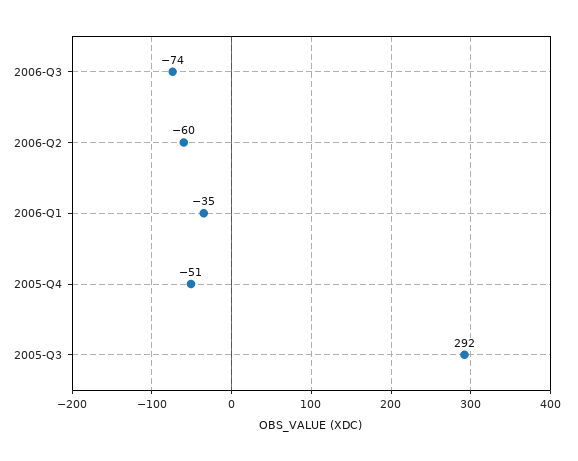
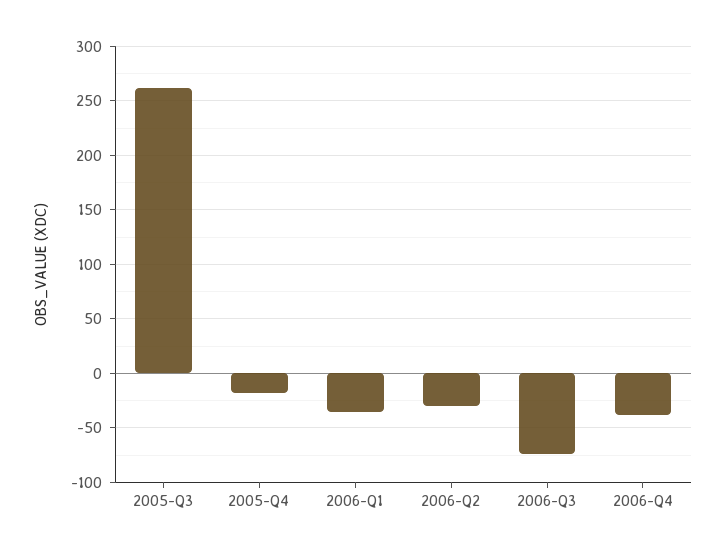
2006-Q2: -60 -> -30
2005-Q4: -51 -> -20
2005-Q3: 292 -> 260
2006-Q4: none -> -40

